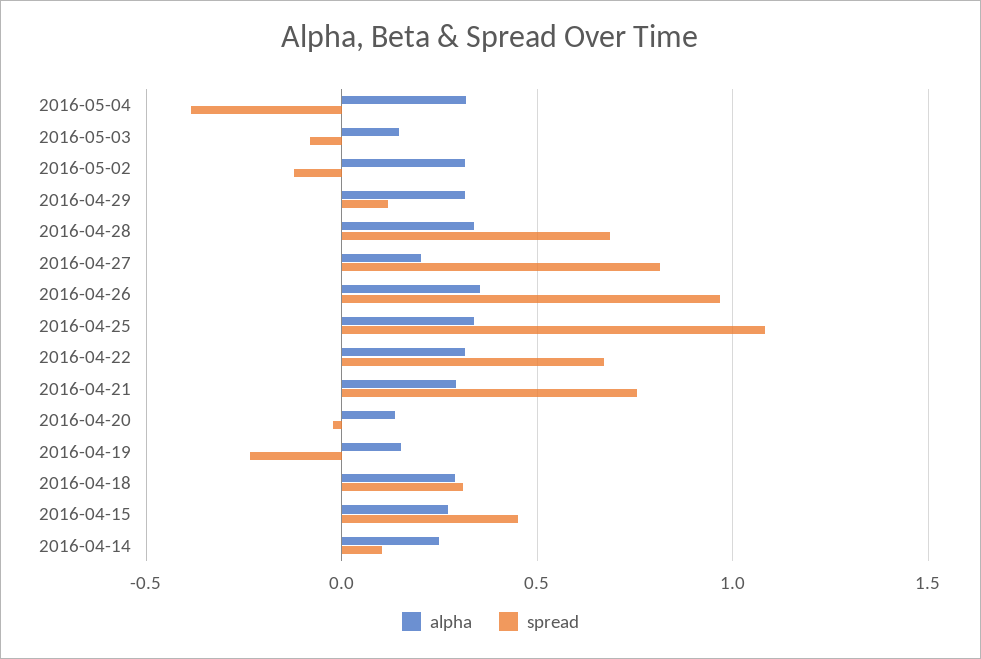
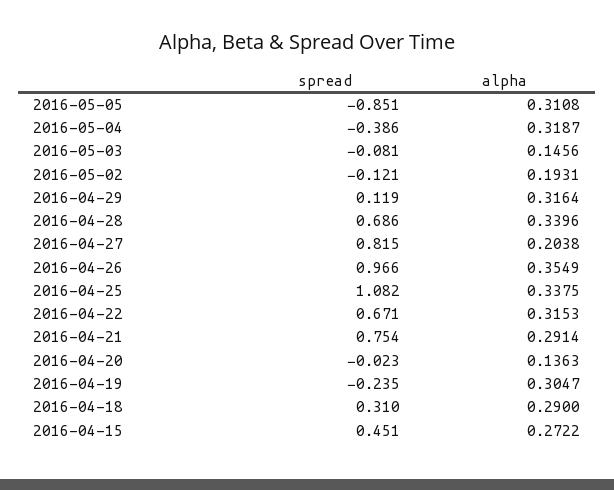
alpha, 2016-05-02: 0.3 -> 0.1931
alpha, 2016-04-19: 0.15 -> 0.3047
alpha, 2016-04-14: 0.25 -> none
spread, 2016-04-14: 0.1 -> none
spread, 2016-05-05: none -> -0.851
alpha, 2016-05-05: none -> 0.3108

